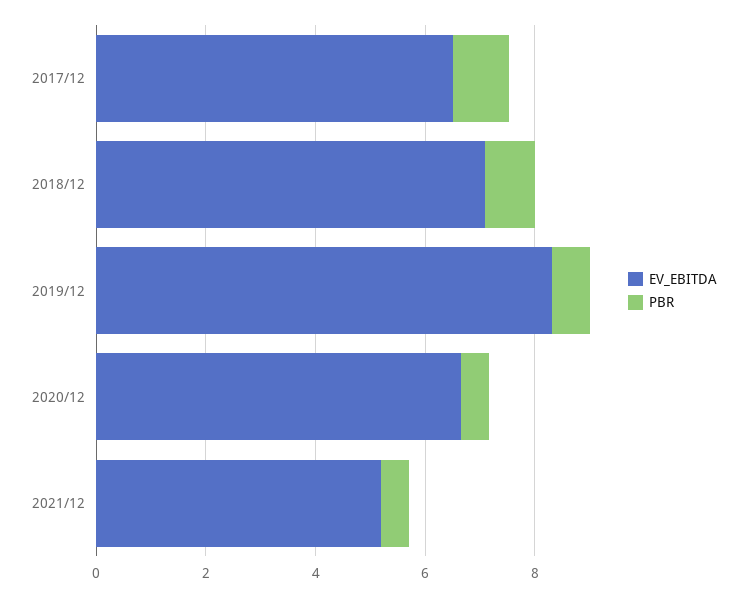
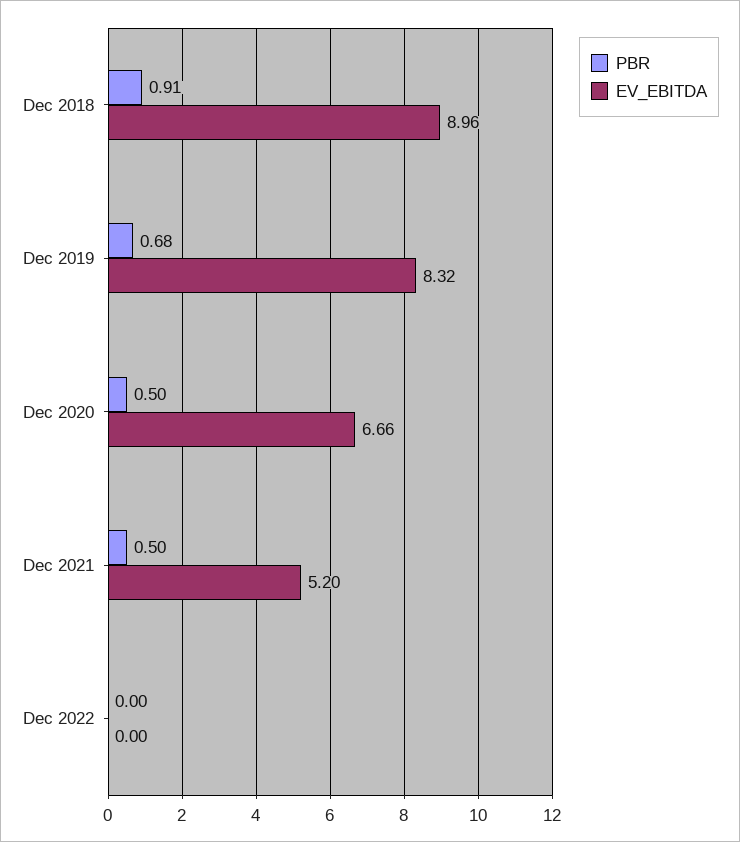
EV_EBITDA, 2017/12: 6.5 -> none
PBR, 2017/12: 1 -> none
EV_EBITDA, 2018/12: 7 -> 8.96
PBR, Dec 2022: none -> 0
EV_EBITDA, Dec 2022: none -> 0

